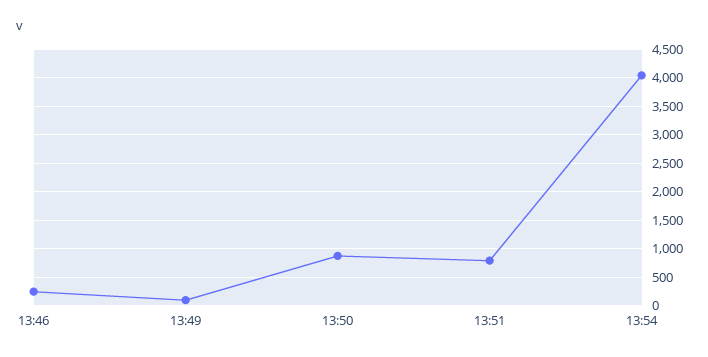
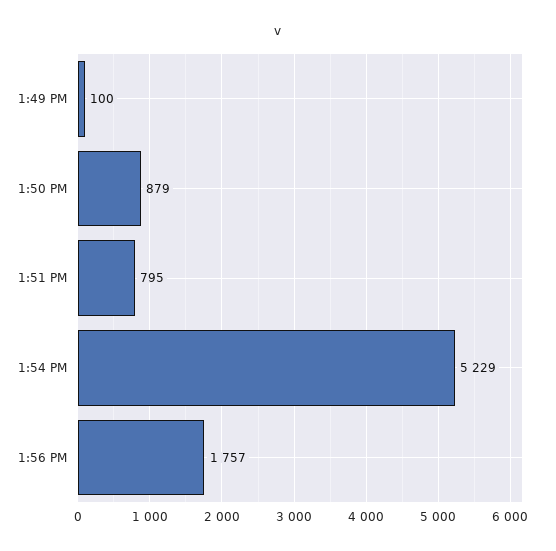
13:46: 250 -> none
13:54: 4000 -> 5229
1:56 PM: none -> 1757

